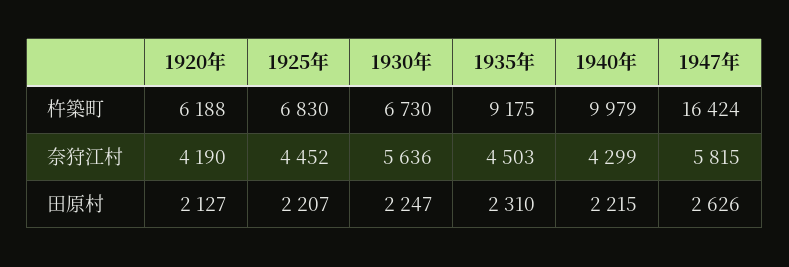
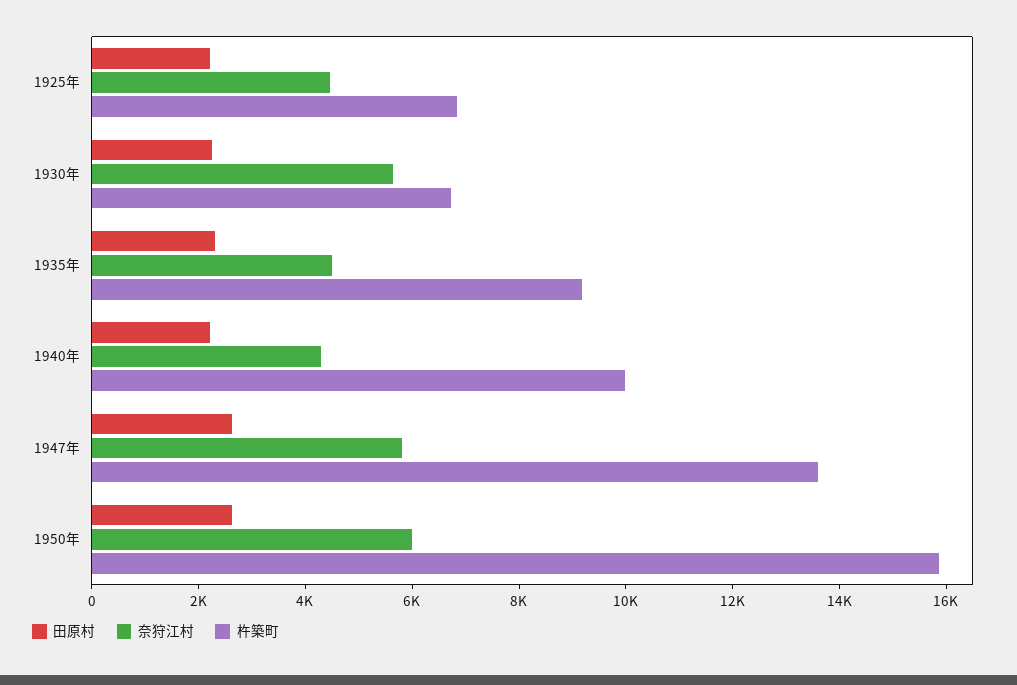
杵築町, 1920年: 6188 -> none
杵築町, 1947年: 16424 -> 13500
奈狩江村, 1920年: 4190 -> none
田原村, 1920年: 2127 -> none
田原村, 1950年: none -> 2500
奈狩江村, 1950年: none -> 6000
杵築町, 1950年: none -> 16000

